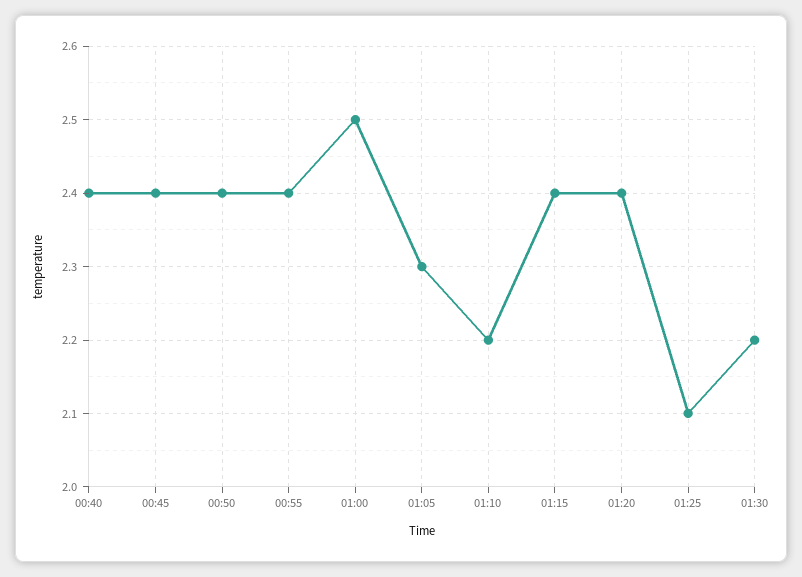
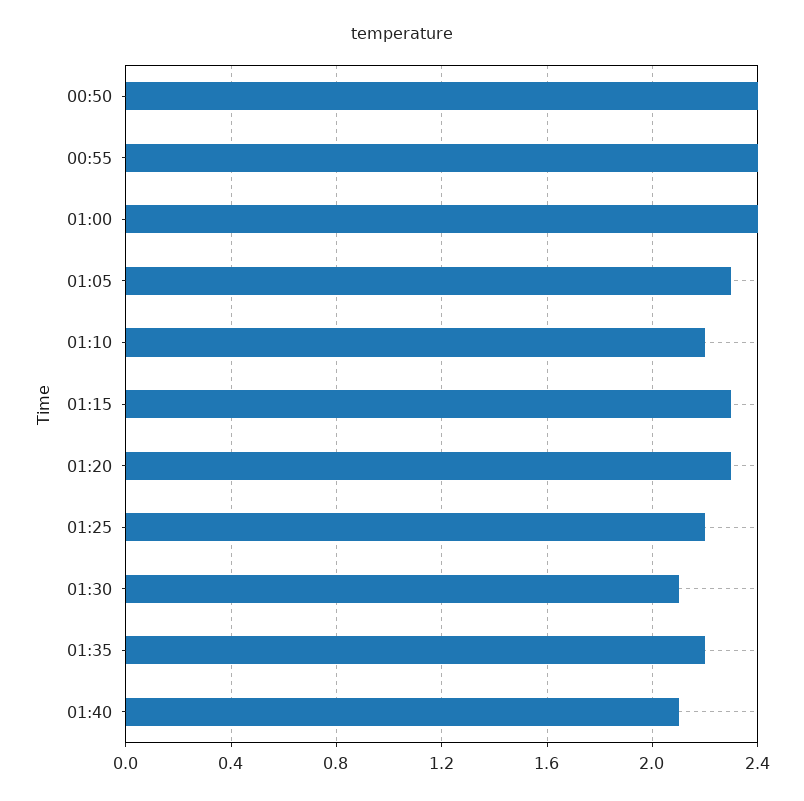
00:40: 2.4 -> none
00:45: 2.4 -> none
01:00: 2.5 -> 2.4
01:15: 2.4 -> 2.3
01:20: 2.4 -> 2.3
01:25: 2.1 -> 2.2
01:30: 2.2 -> 2.1
01:35: none -> 2.2
01:40: none -> 2.1

